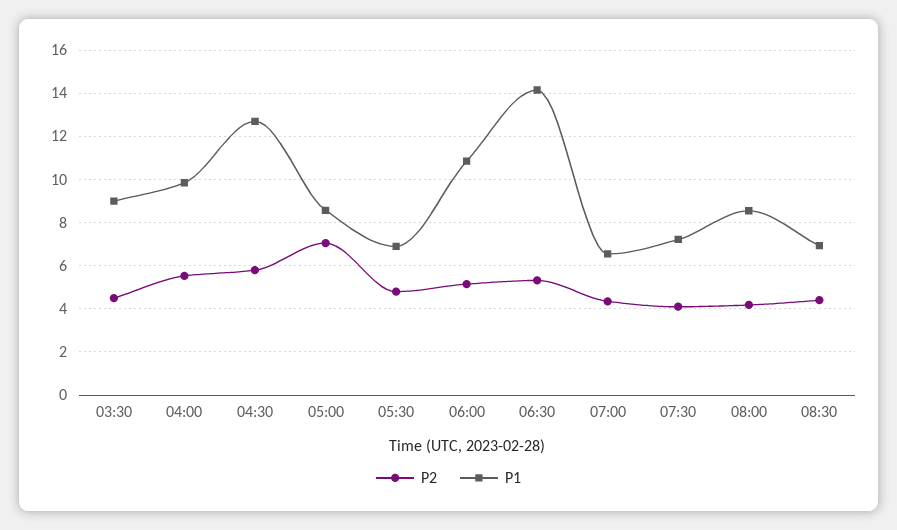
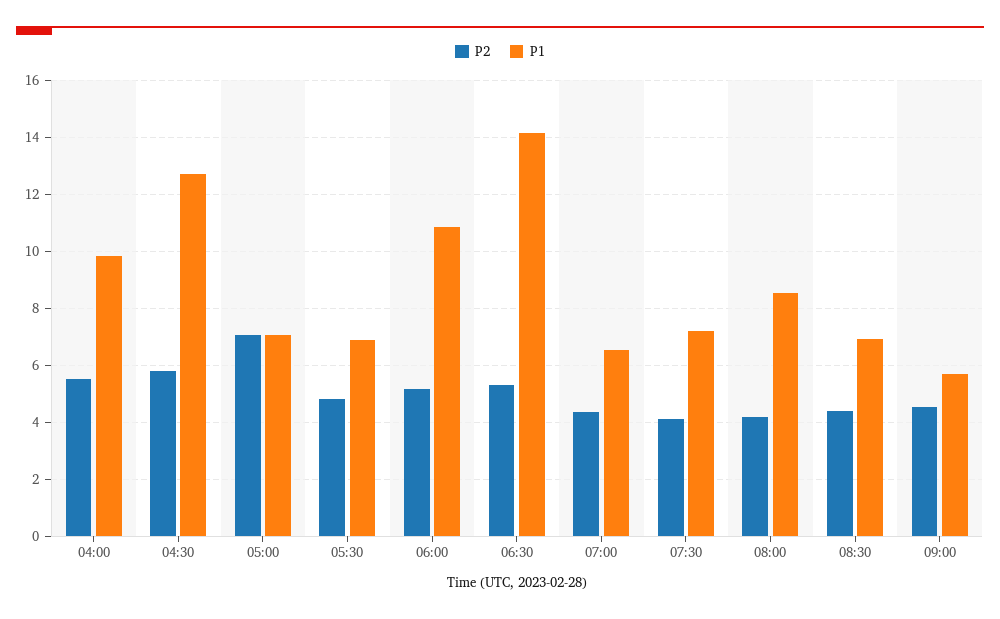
P2, 03:30: 4.5 -> none
P1, 03:30: 9 -> none
P1, 05:00: 8.5 -> 7
P2, 09:00: none -> 4.5
P1, 09:00: none -> 5.75

